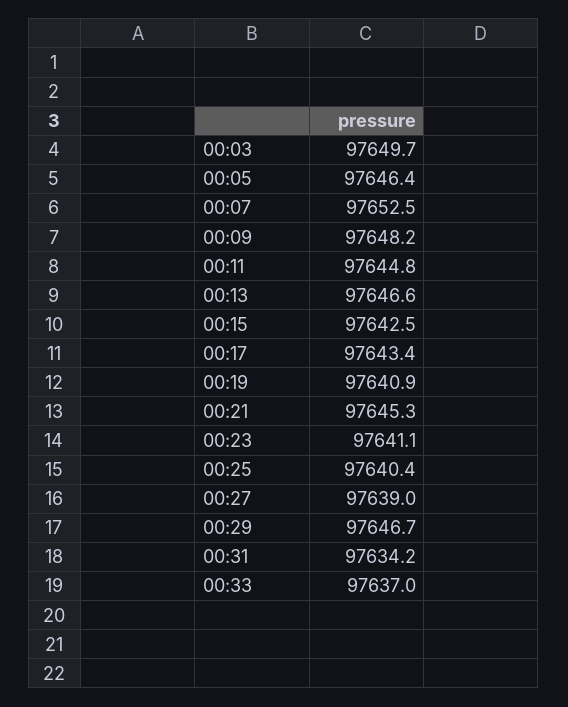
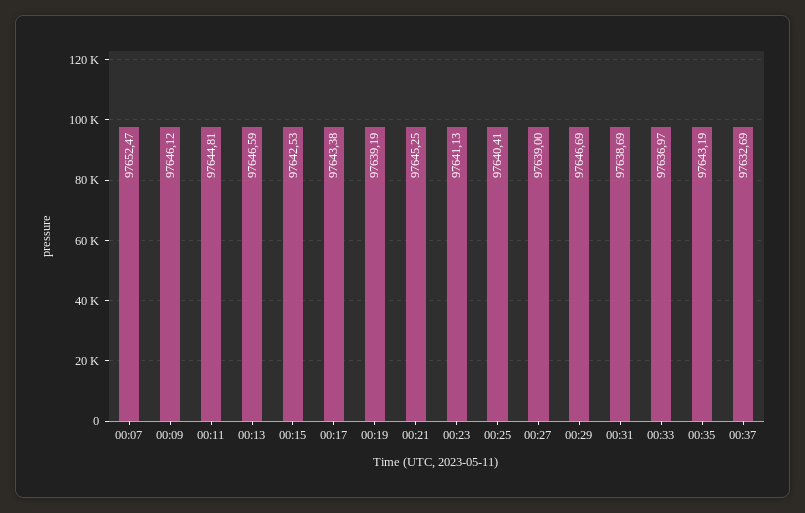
00:03: 97649.7 -> none
00:05: 97646.4 -> none
00:09: 97648.2 -> 97646.12
00:19: 97640.9 -> 97639.19
00:31: 97634.2 -> 97638.69
00:35: none -> 97643.19
00:37: none -> 97632.69

